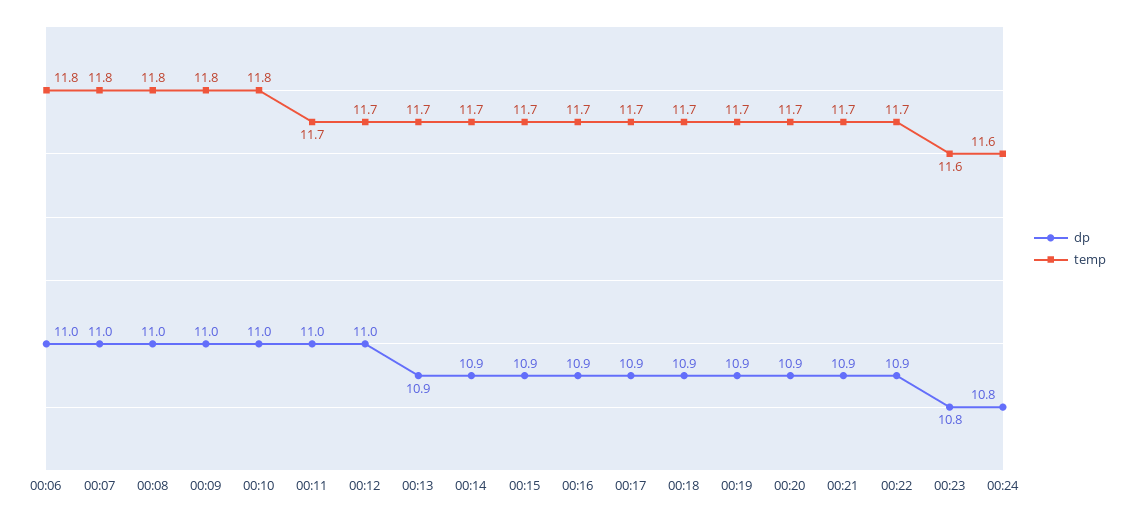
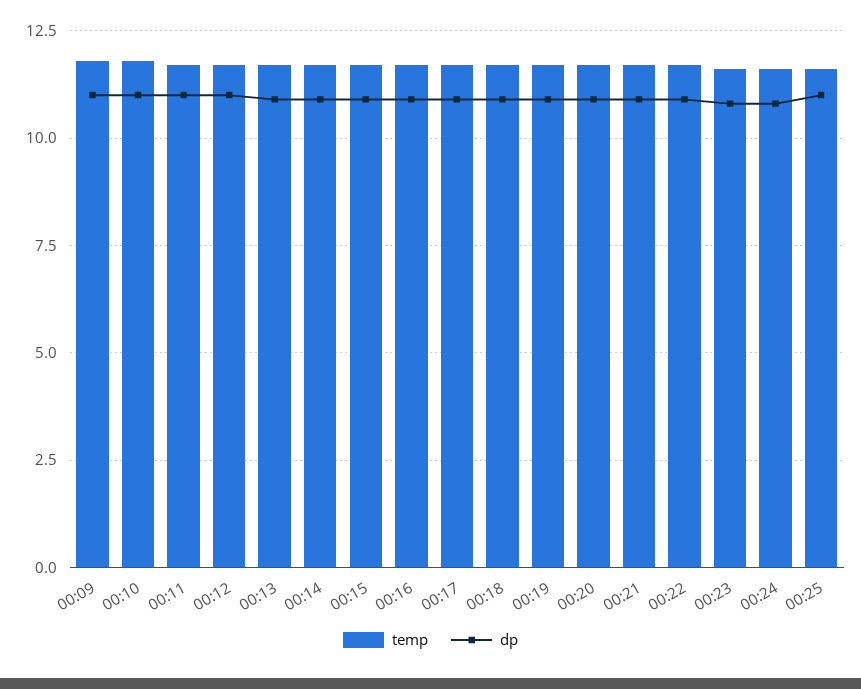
dp, 00:06: 11 -> none
temp, 00:06: 11.8 -> none
dp, 00:07: 11 -> none
temp, 00:07: 11.8 -> none
dp, 00:08: 11 -> none
temp, 00:08: 11.8 -> none
temp, 00:25: none -> 11.5
dp, 00:25: none -> 11

